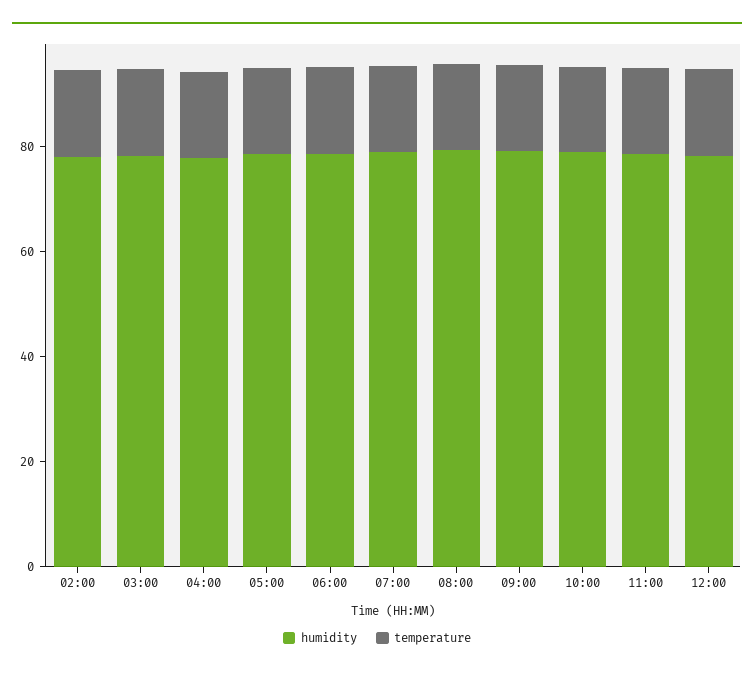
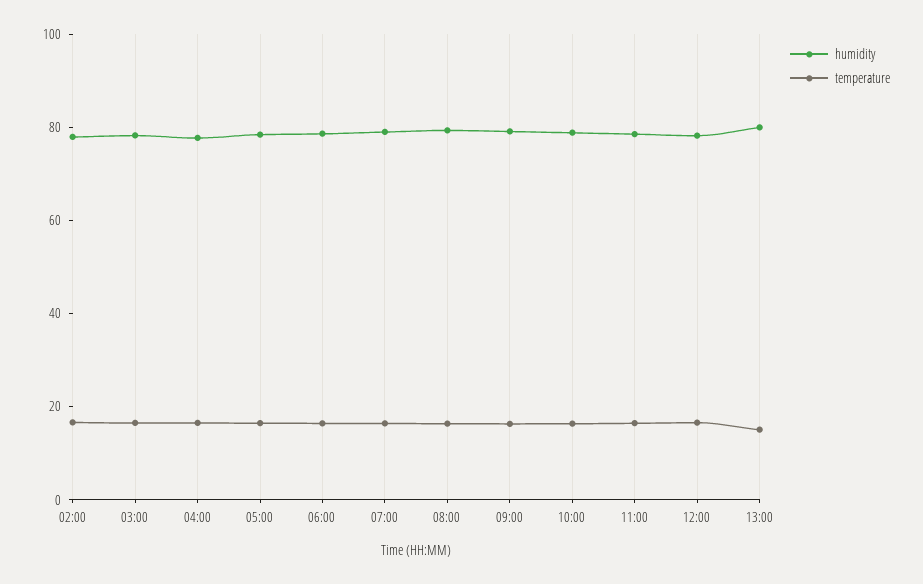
humidity, 13:00: none -> 80
temperature, 13:00: none -> 15

